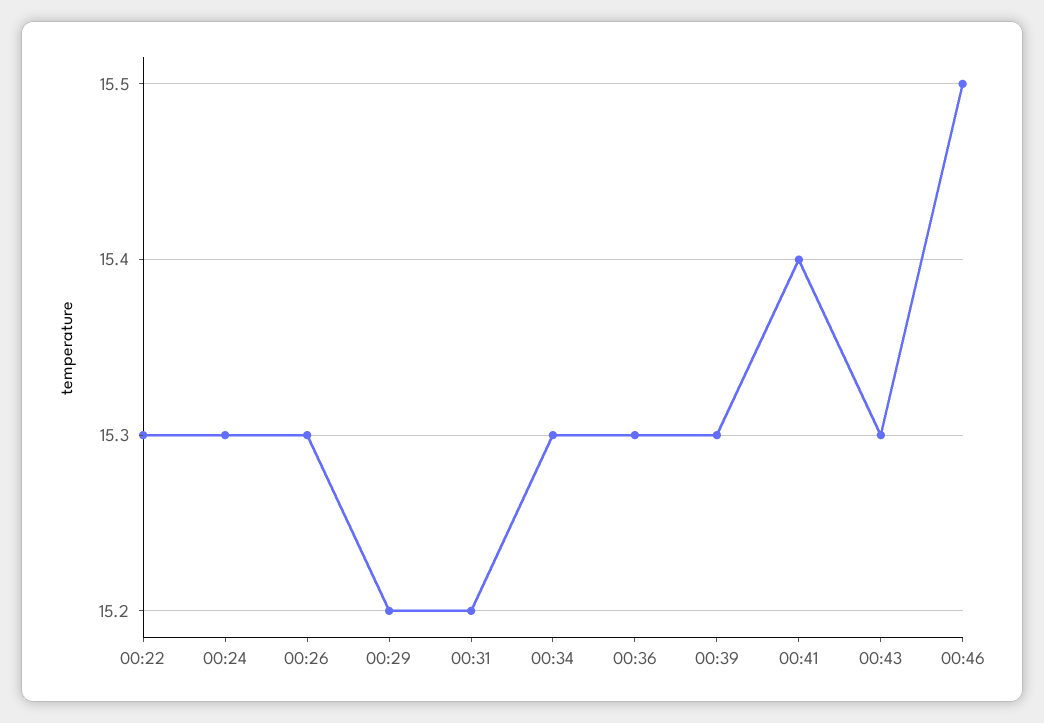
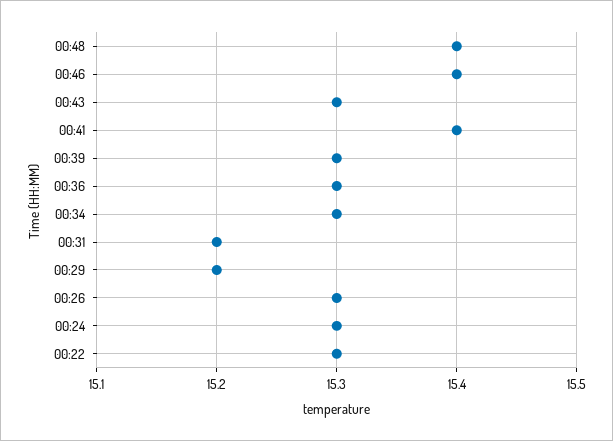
00:46: 15.5 -> 15.4
00:48: none -> 15.4

